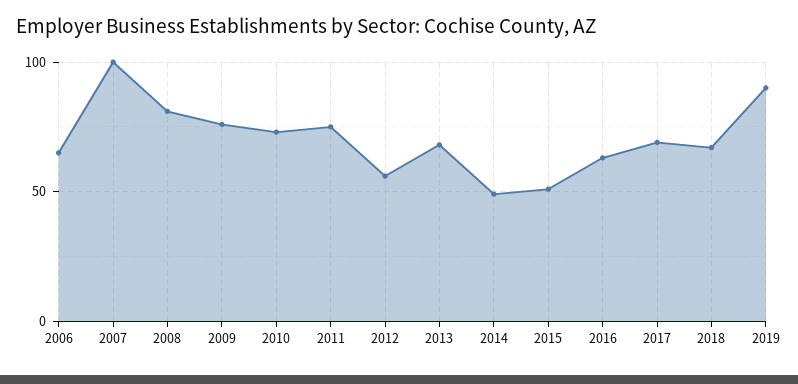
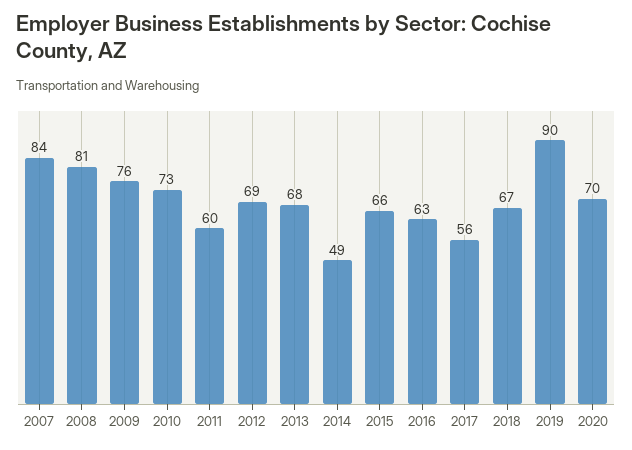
2006: 65 -> none
2007: 100 -> 84
2011: 75 -> 60
2012: 55 -> 69
2015: 50 -> 66
2017: 70 -> 56
2020: none -> 70

